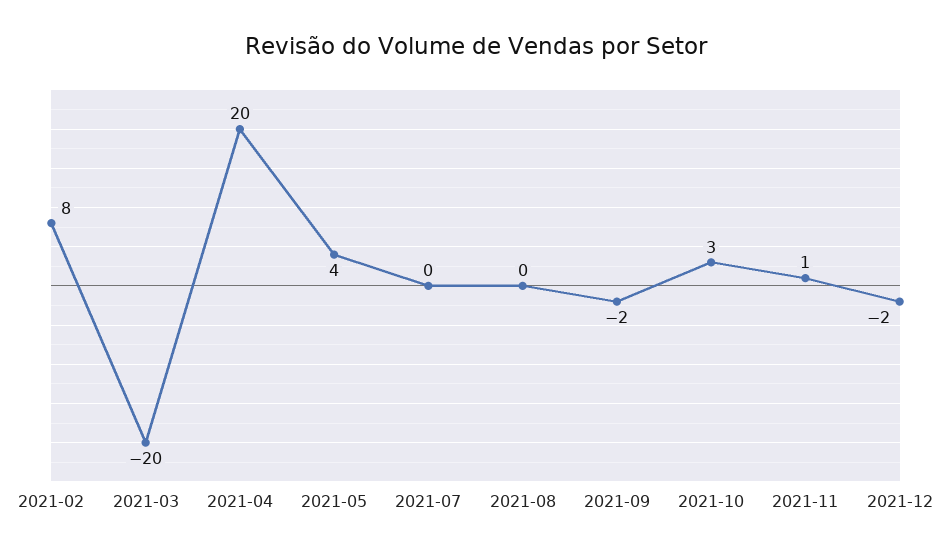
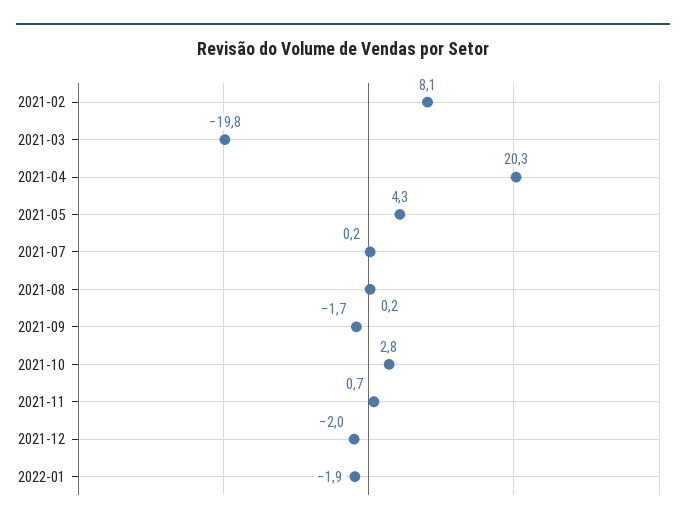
2022-01: none -> -1.9

